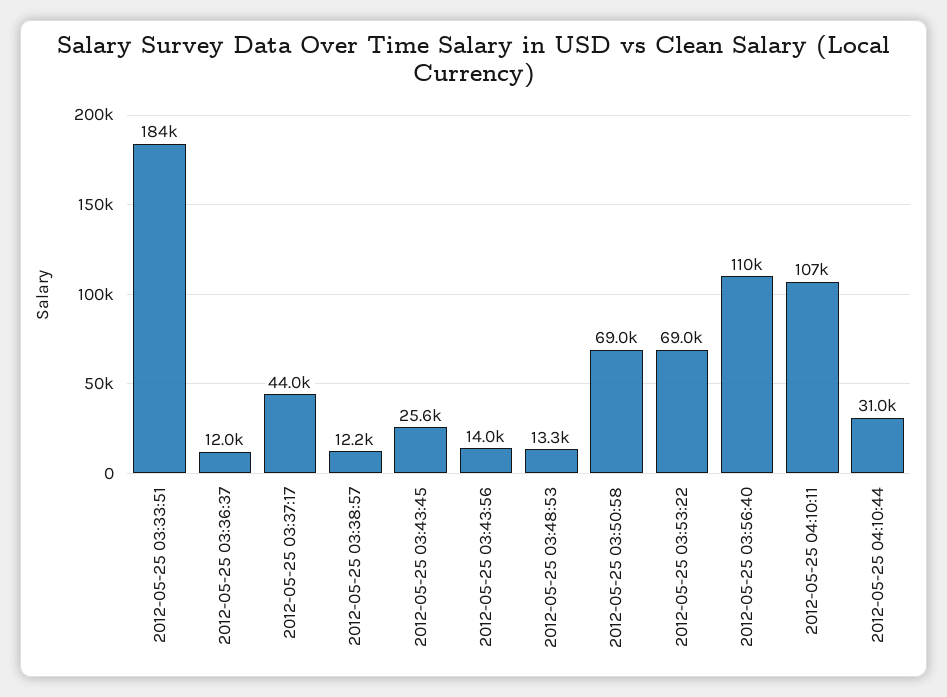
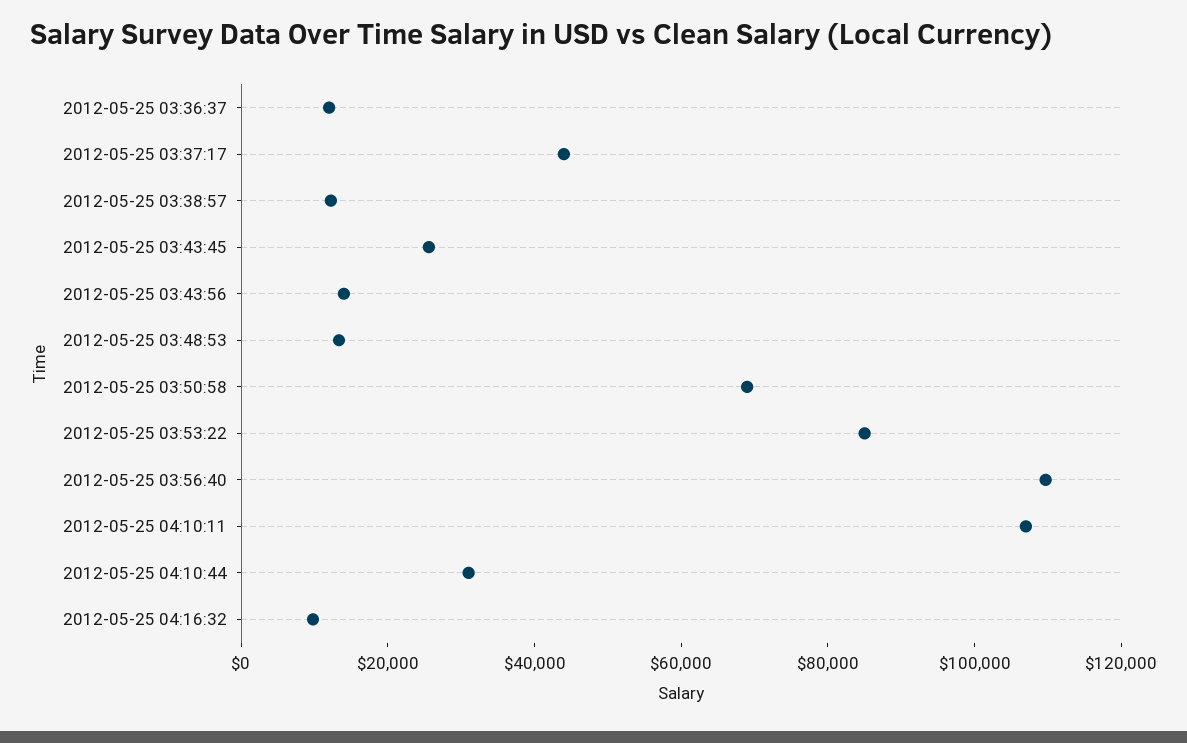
2012-05-25 03:33:51: 184000 -> none
2012-05-25 03:53:22: 69000 -> 85000
2012-05-25 04:16:32: none -> 10000

